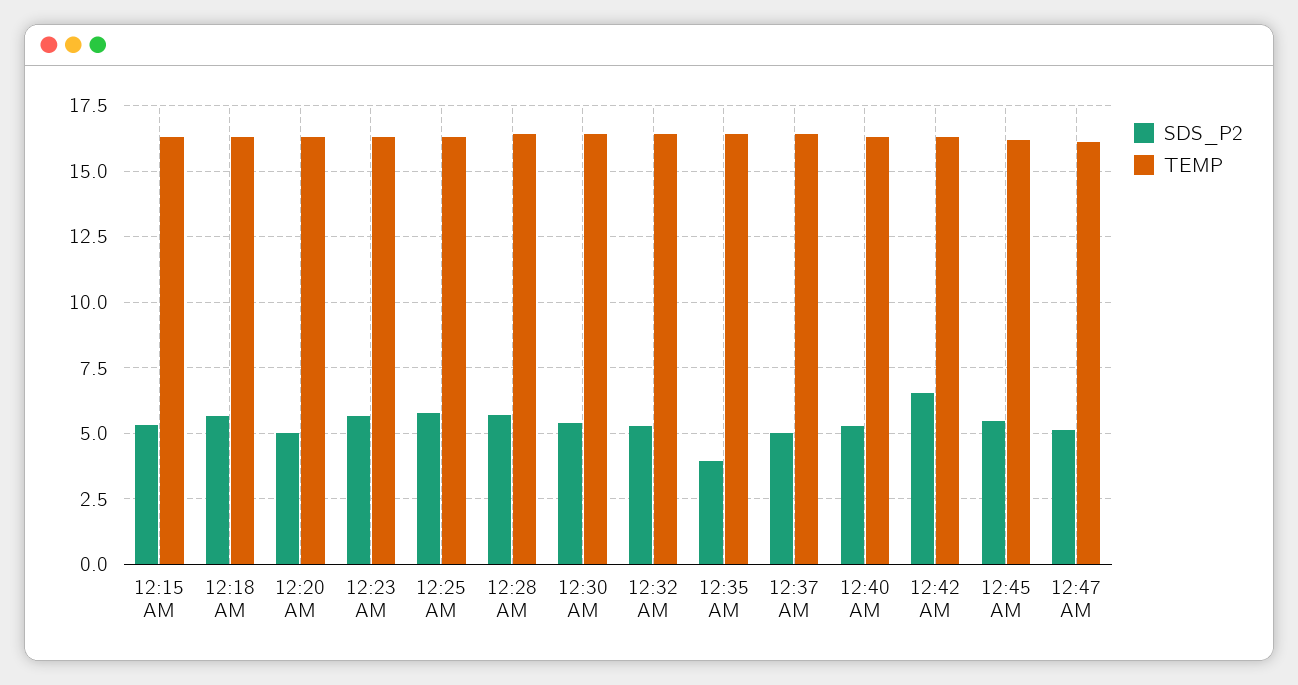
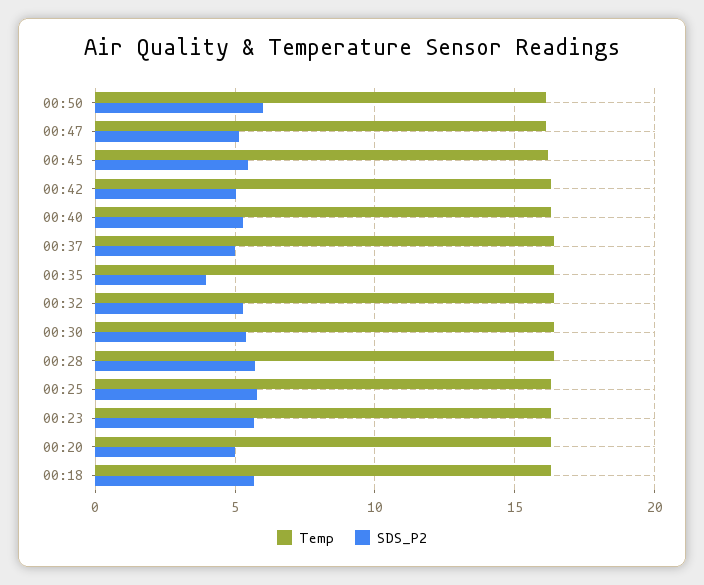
SDS_P2, 12:15 AM: 5.25 -> none
TEMP, 12:15 AM: 16.25 -> none
SDS_P2, 12:42 AM: 6.5 -> 5
TEMP, 00:50: none -> 16
SDS_P2, 00:50: none -> 6

